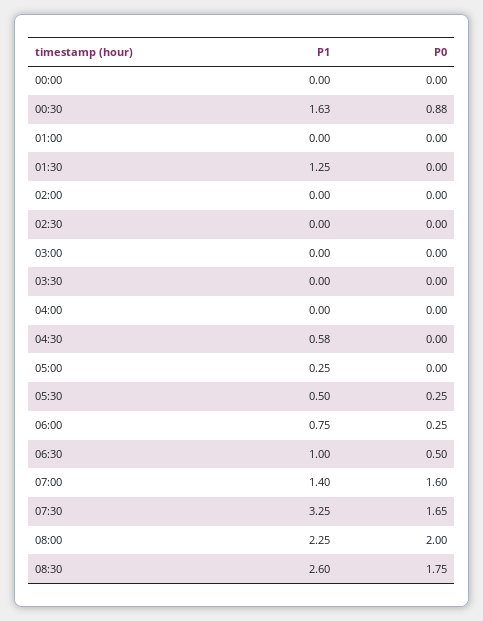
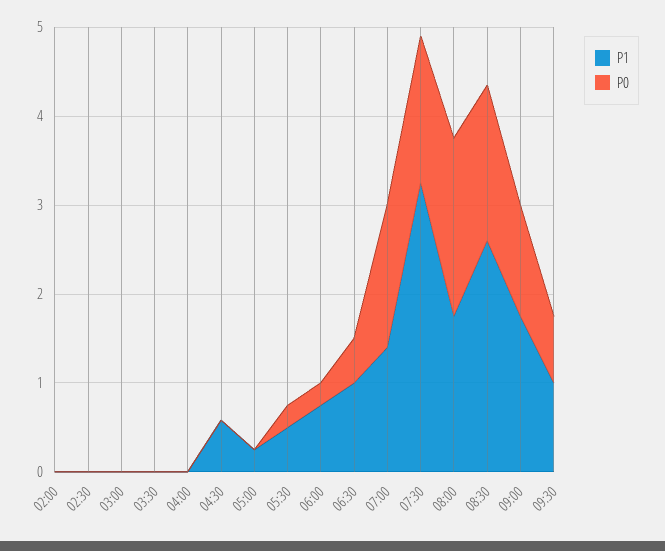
P1, 00:00: 0 -> none
P0, 00:00: 0 -> none
P1, 00:30: 1.63 -> none
P0, 00:30: 0.88 -> none
P1, 01:00: 0 -> none
P0, 01:00: 0 -> none
P1, 01:30: 1.25 -> none
P0, 01:30: 0 -> none
P1, 08:00: 2.25 -> 1.8
P1, 09:00: none -> 1.8
P0, 09:00: none -> 1.2
P1, 09:30: none -> 1
P0, 09:30: none -> 0.8

